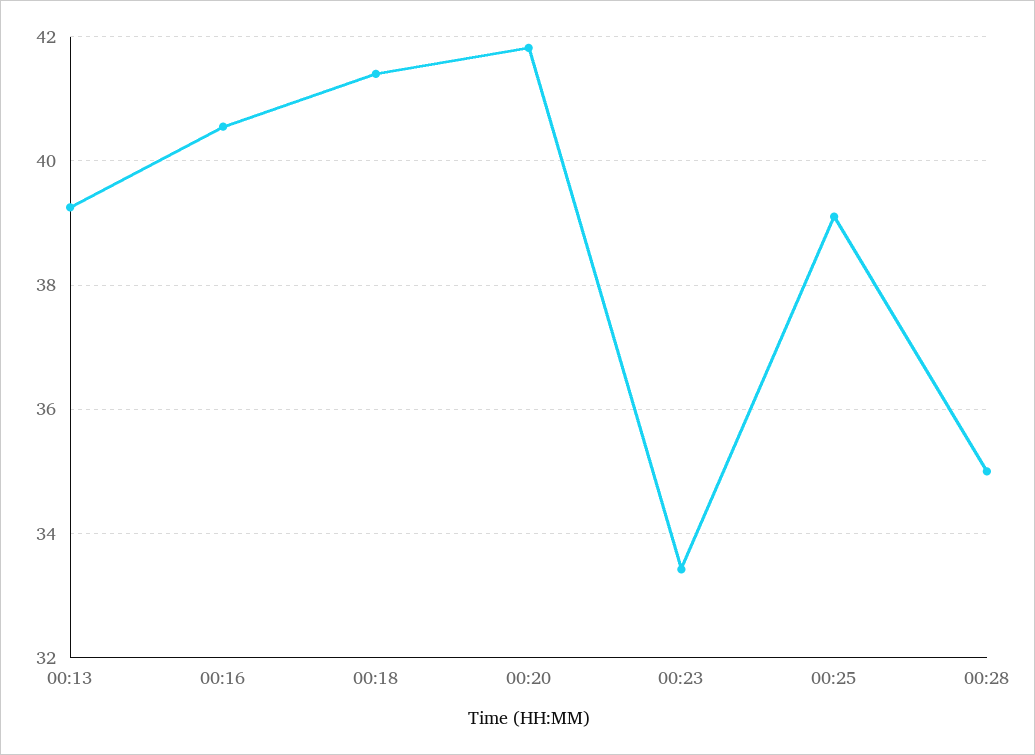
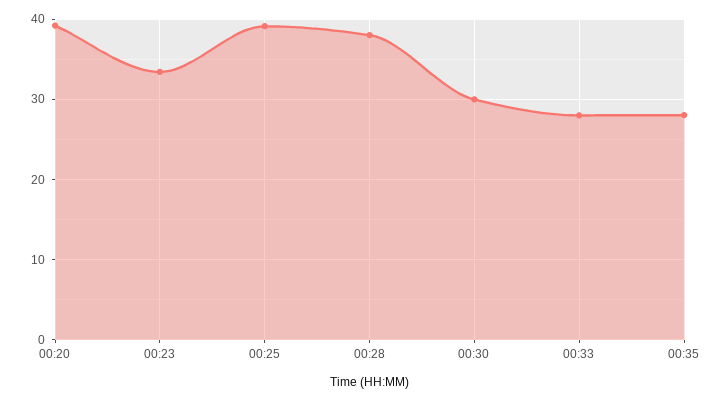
00:13: 39.2 -> none
00:16: 40.6 -> none
00:18: 41.4 -> none
00:20: 41.8 -> 39
00:28: 35 -> 38
00:30: none -> 30
00:33: none -> 28
00:35: none -> 28

